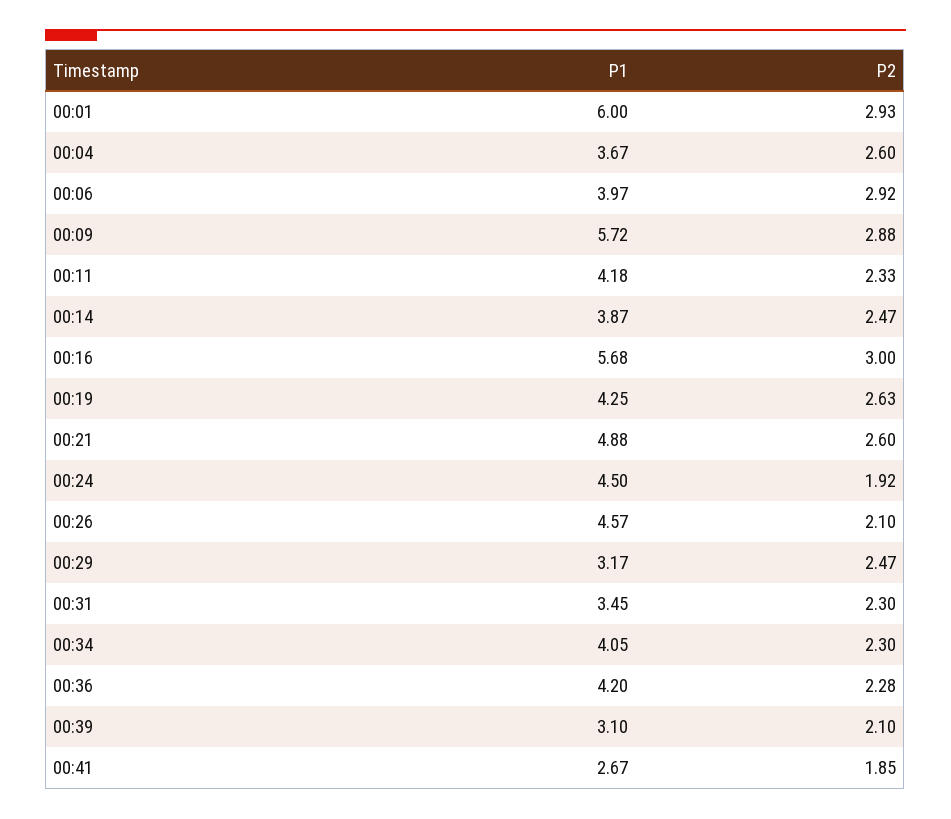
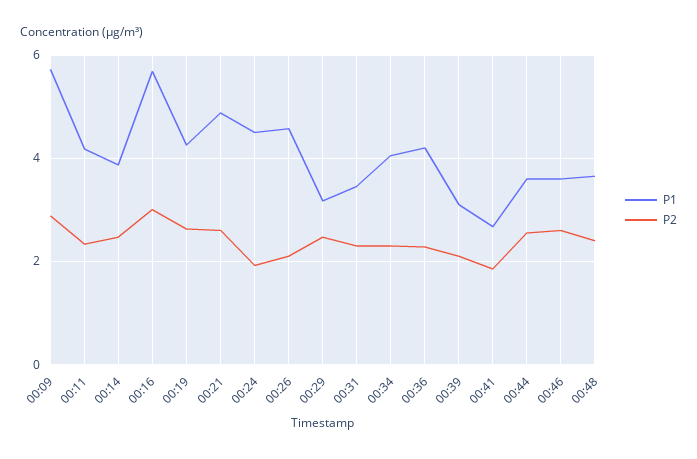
P1, 00:01: 6 -> none
P2, 00:01: 2.93 -> none
P1, 00:04: 3.67 -> none
P2, 00:04: 2.6 -> none
P1, 00:06: 3.97 -> none
P2, 00:06: 2.92 -> none
P1, 00:44: none -> 3.6
P2, 00:44: none -> 2.6
P1, 00:46: none -> 3.6
P2, 00:46: none -> 2.6
P1, 00:48: none -> 3.6
P2, 00:48: none -> 2.4

